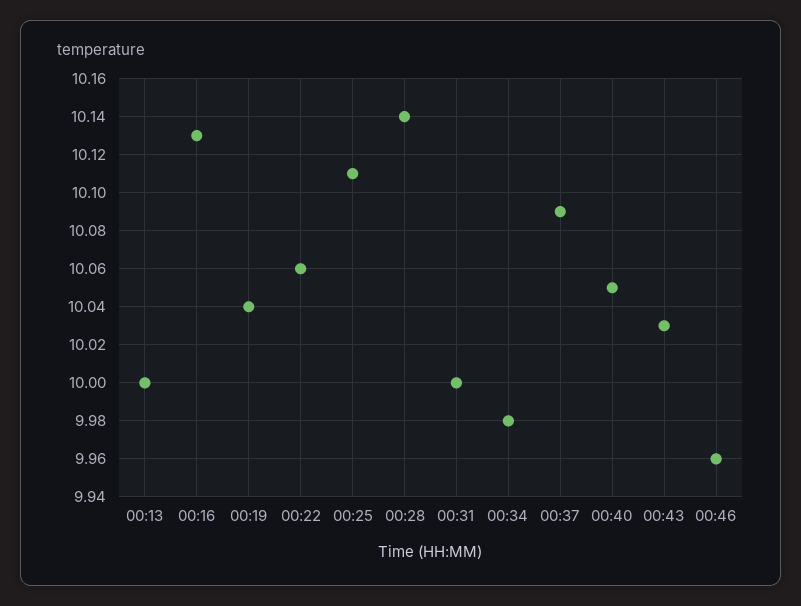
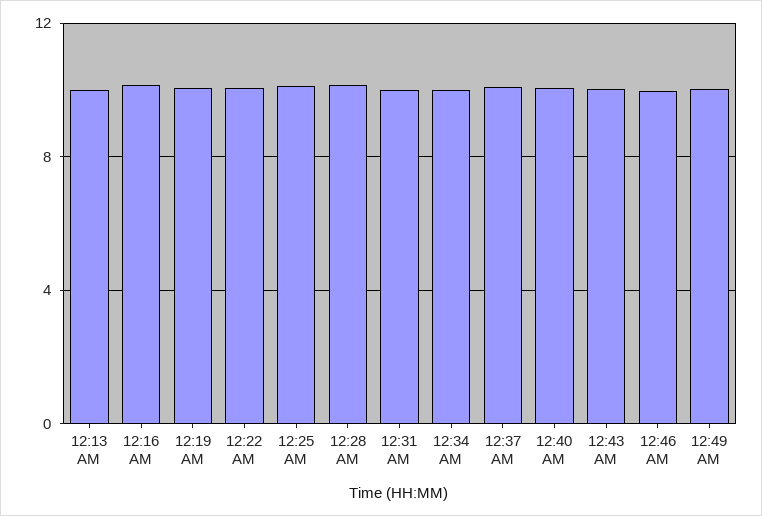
12:49 AM: none -> 10

